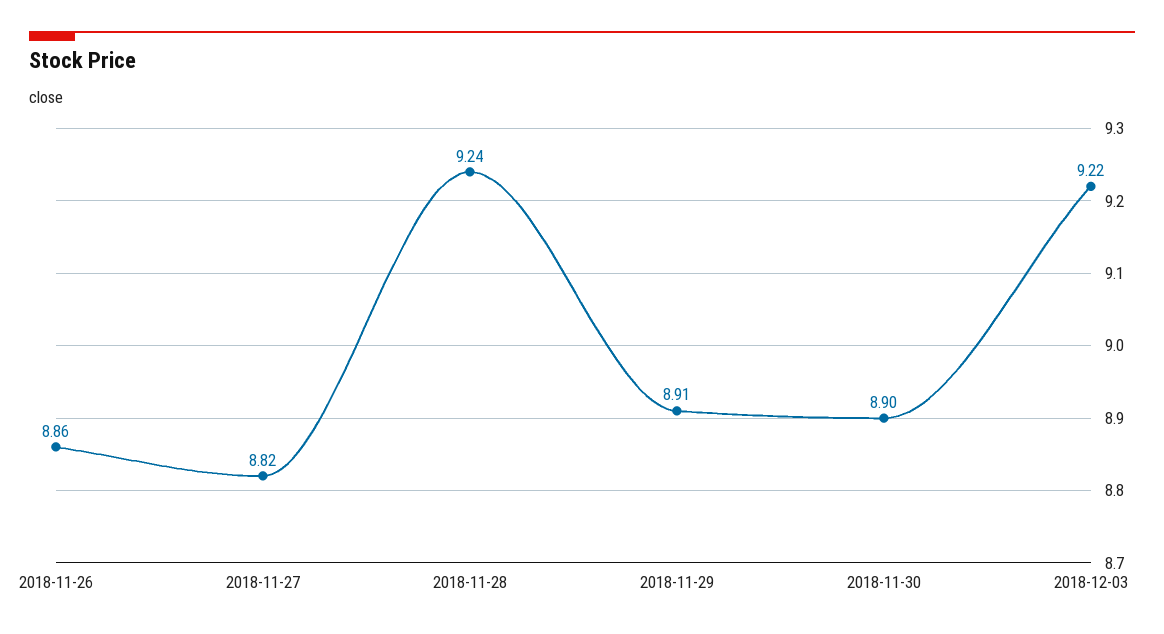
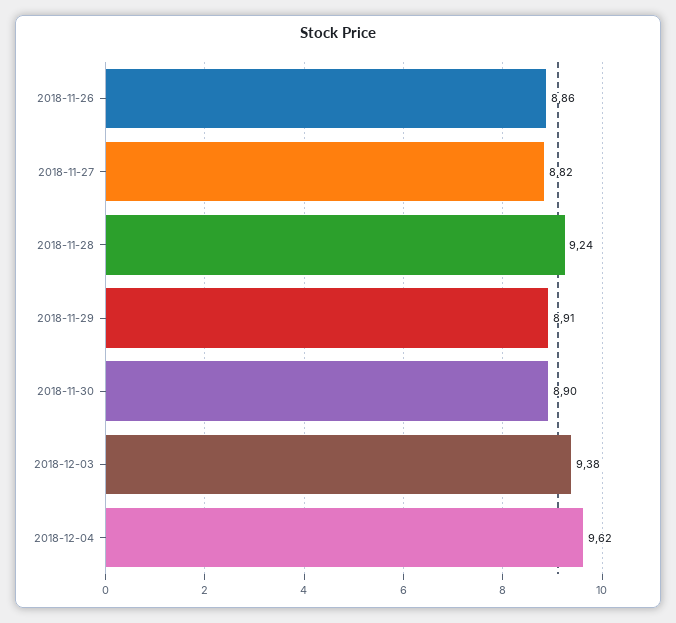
2018-12-03: 9.22 -> 9.38
2018-12-04: none -> 9.62

